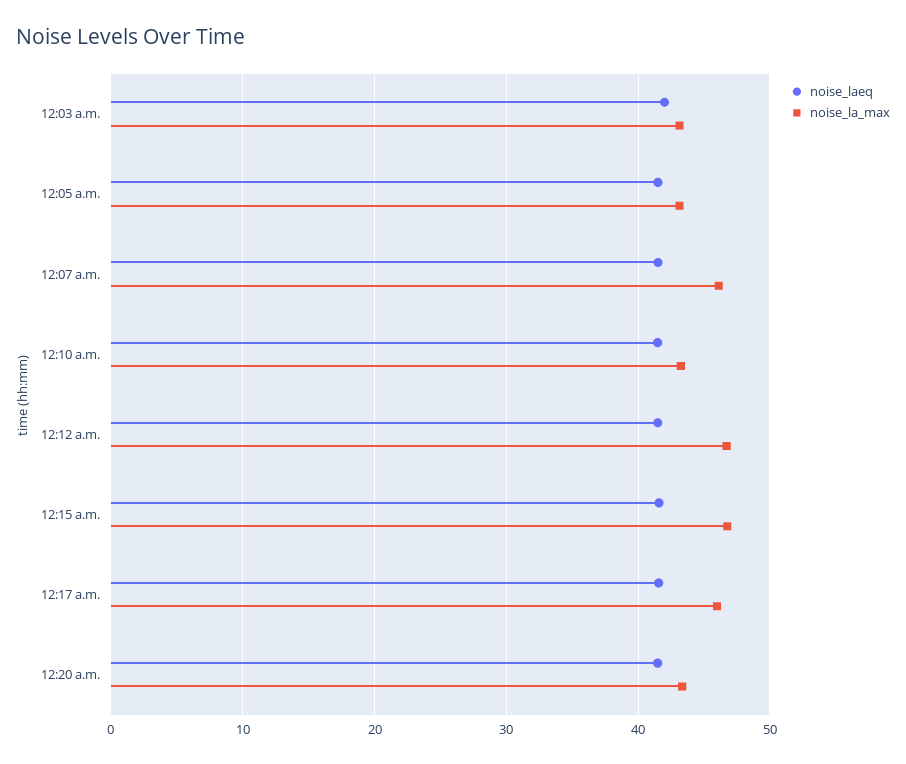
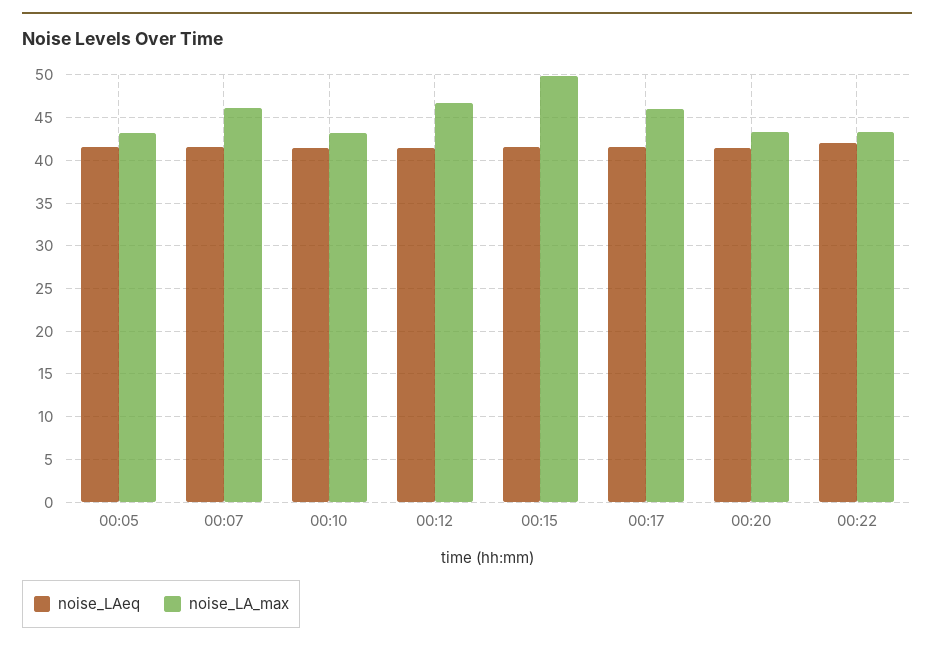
noise_laeq, 12:03 a.m.: 42 -> none
noise_la_max, 12:03 a.m.: 43 -> none
noise_la_max, 12:15 a.m.: 47 -> 50
noise_laeq, 00:22: none -> 42
noise_la_max, 00:22: none -> 43

